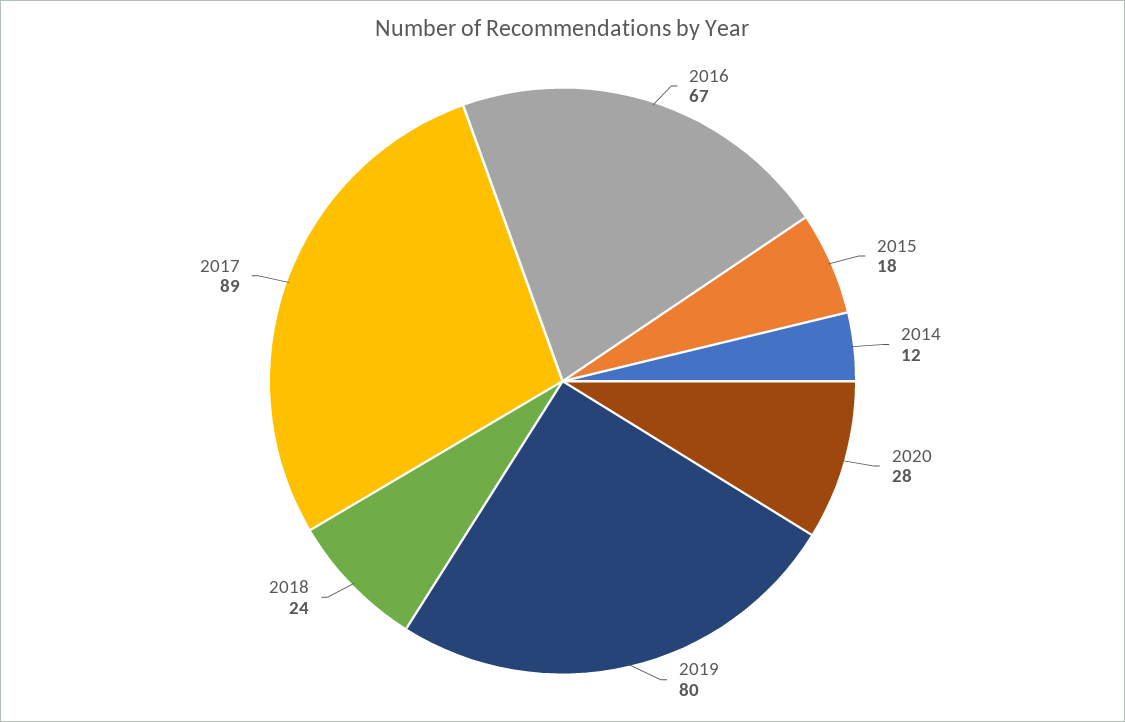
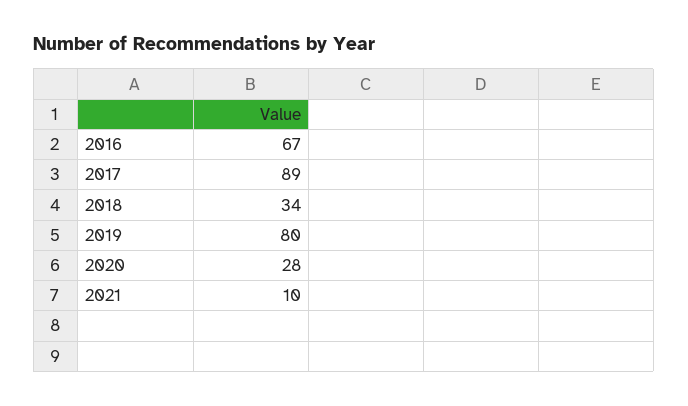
2015: 18 -> none
2014: 12 -> none
2018: 24 -> 34
2021: none -> 10

